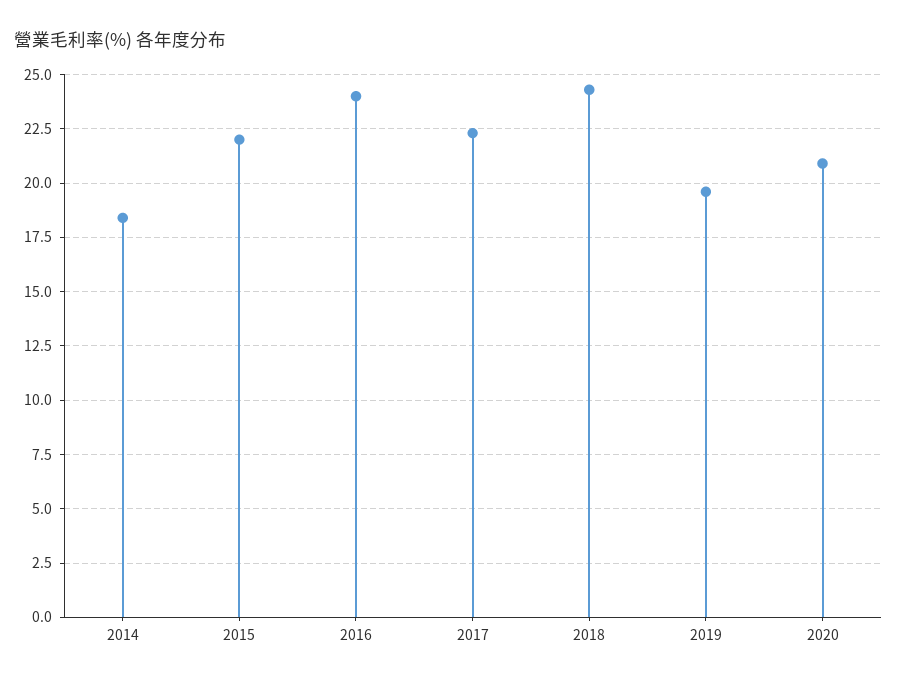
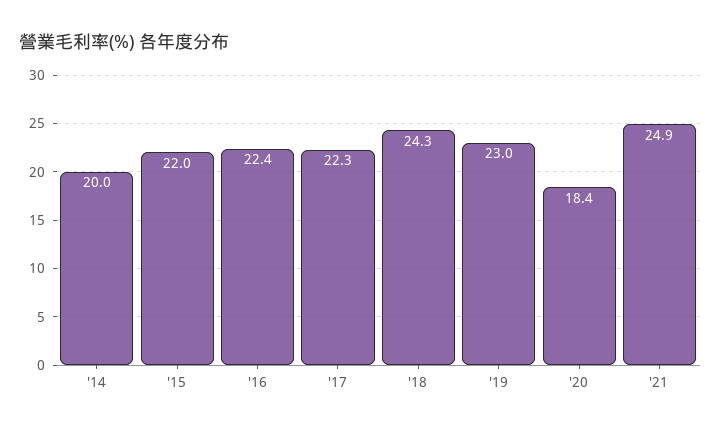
2014: 18.5 -> 20
2016: 24 -> 22.4
2019: 19.5 -> 23
2020: 21 -> 18.4
'21: none -> 24.9

